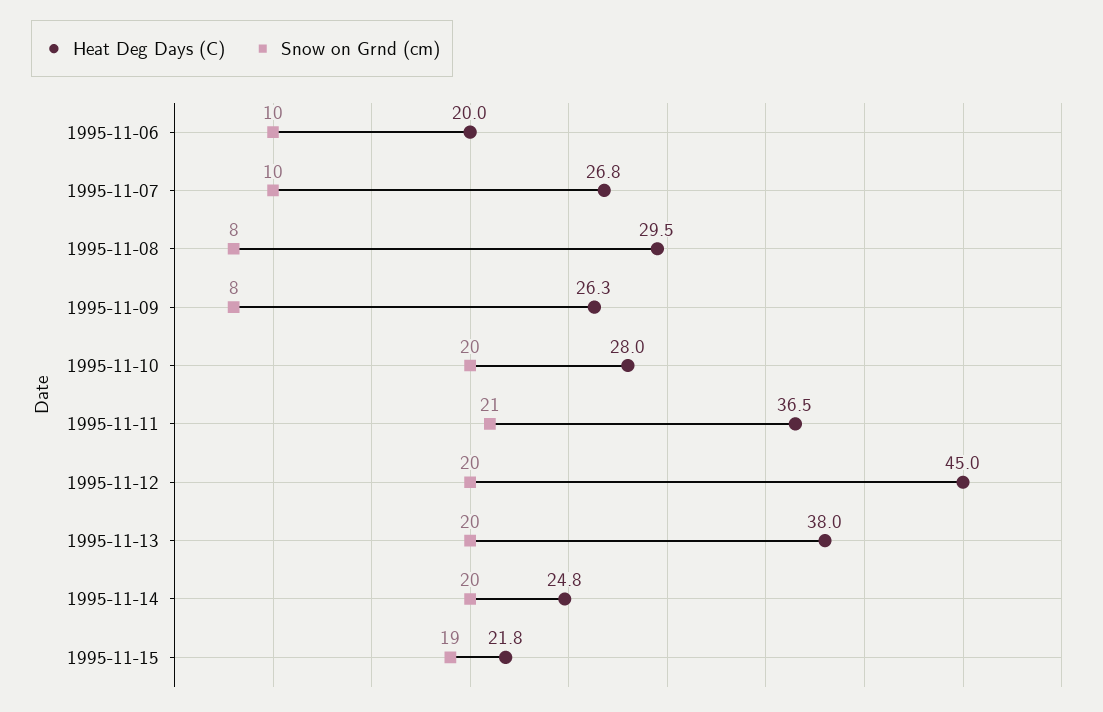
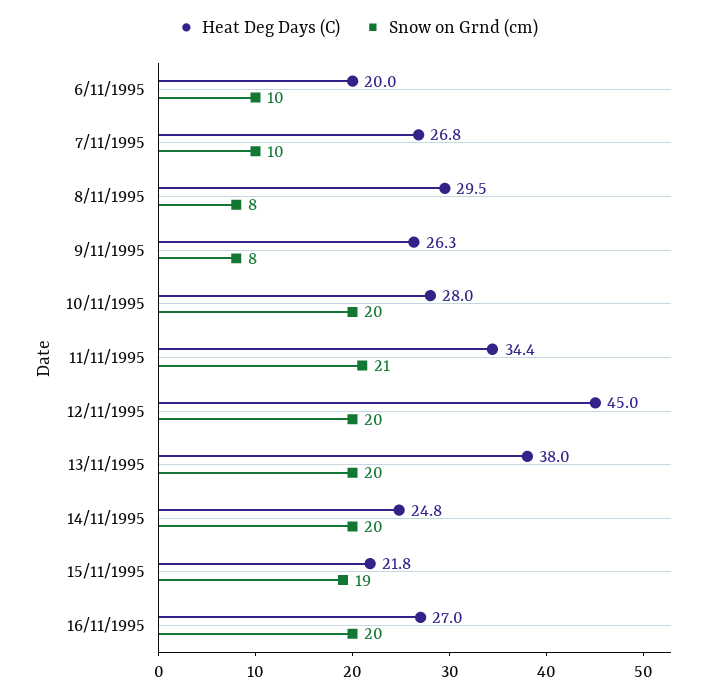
Heat Deg Days (C), 1995-11-11: 36.5 -> 34.4
Heat Deg Days (C), 16/11/1995: none -> 27
Snow on Grnd (cm), 16/11/1995: none -> 20

